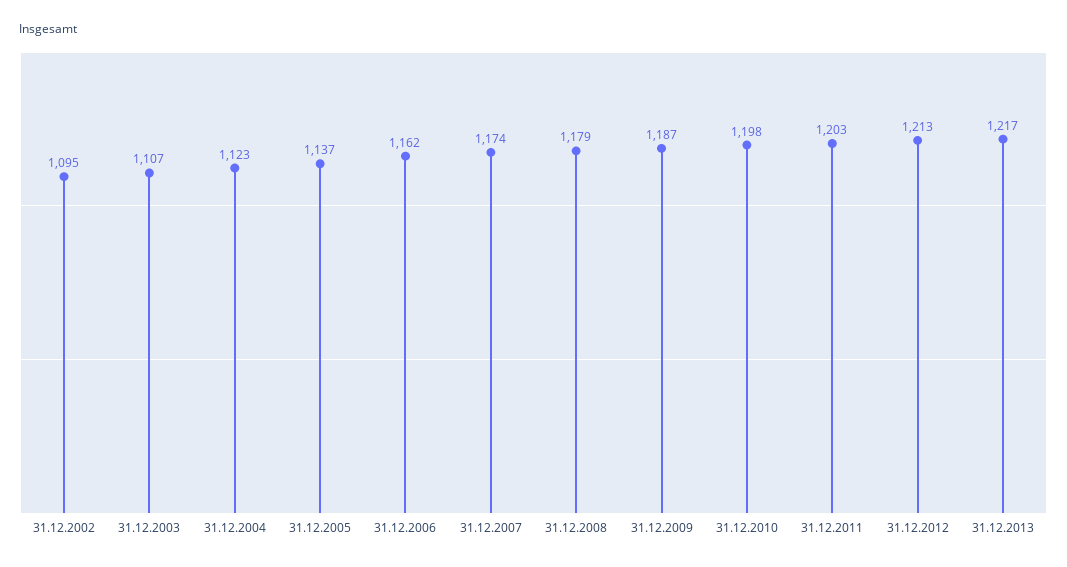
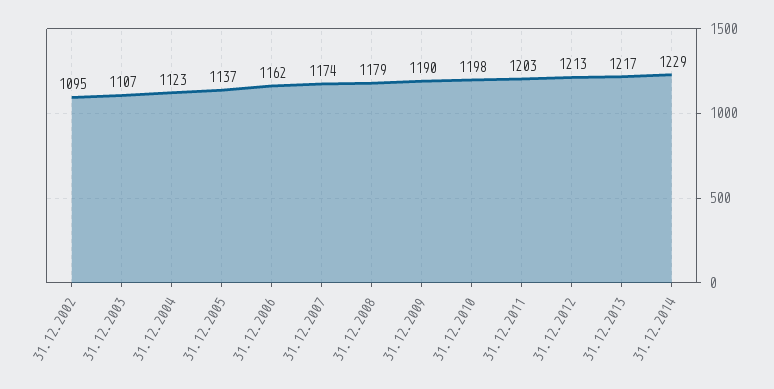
31.12.2009: 1187 -> 1190
31.12.2014: none -> 1229

